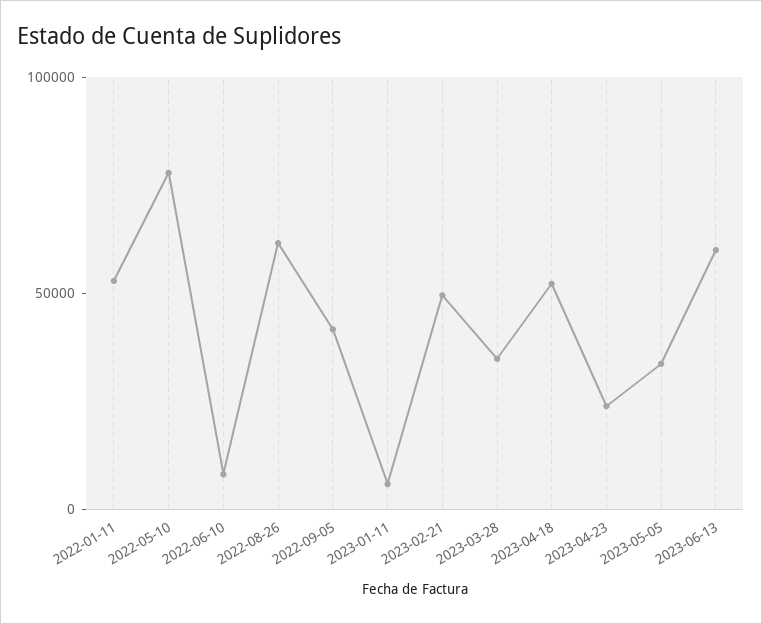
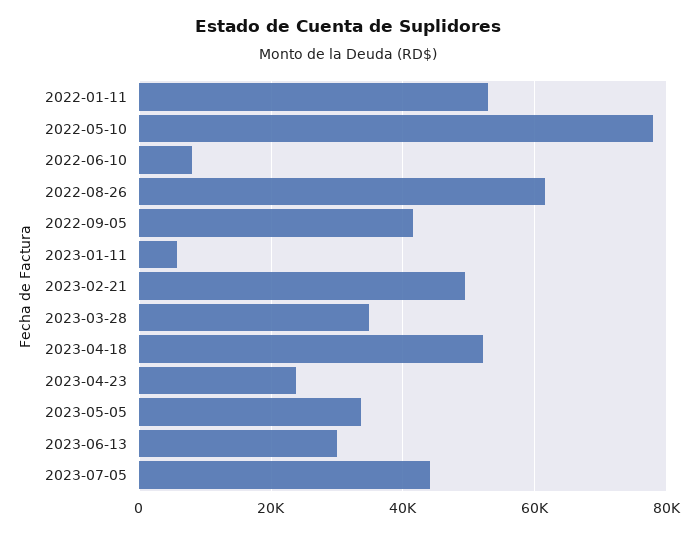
2023-06-13: 60000 -> 30000
2023-07-05: none -> 44000

